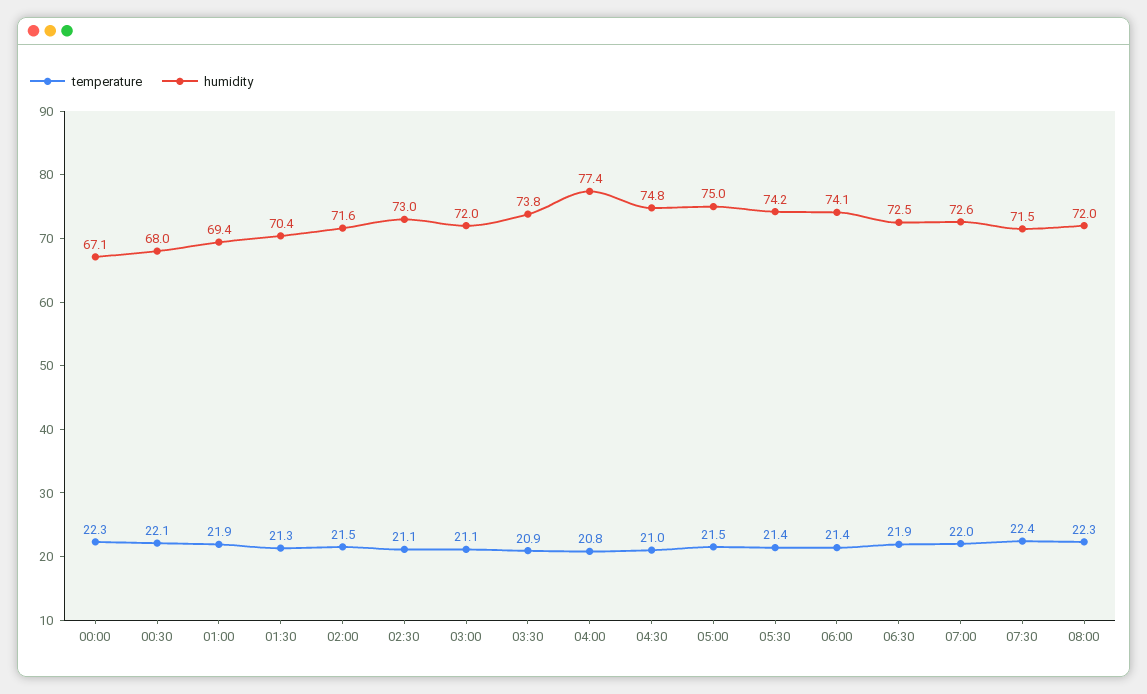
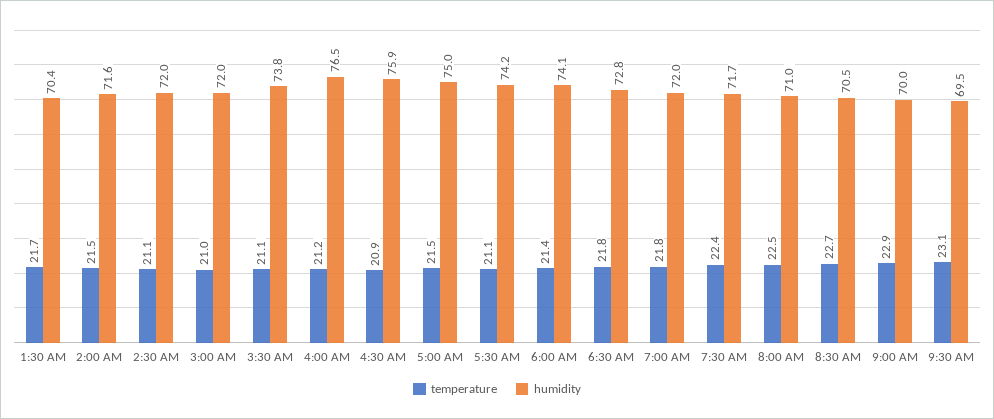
temperature, 00:00: 22.3 -> none
humidity, 00:00: 67.1 -> none
temperature, 00:30: 22.1 -> none
humidity, 00:30: 68 -> none
temperature, 01:00: 21.9 -> none
humidity, 01:00: 69.4 -> none
temperature, 01:30: 21.3 -> 21.7
humidity, 02:30: 73 -> 72
temperature, 03:00: 21.1 -> 21
temperature, 03:30: 20.9 -> 21.1
temperature, 04:00: 20.8 -> 21.2
humidity, 04:00: 77.4 -> 76.5
temperature, 04:30: 21 -> 20.9
humidity, 04:30: 74.8 -> 75.9
temperature, 05:30: 21.4 -> 21.1
temperature, 06:30: 21.9 -> 21.8
humidity, 06:30: 72.5 -> 72.8
temperature, 07:00: 22 -> 21.8
humidity, 07:00: 72.6 -> 72
humidity, 07:30: 71.5 -> 71.7
temperature, 08:00: 22.3 -> 22.5
humidity, 08:00: 72 -> 71
temperature, 8:30 AM: none -> 22.7
humidity, 8:30 AM: none -> 70.5
temperature, 9:00 AM: none -> 22.9
humidity, 9:00 AM: none -> 70
temperature, 9:30 AM: none -> 23.1
humidity, 9:30 AM: none -> 69.5

